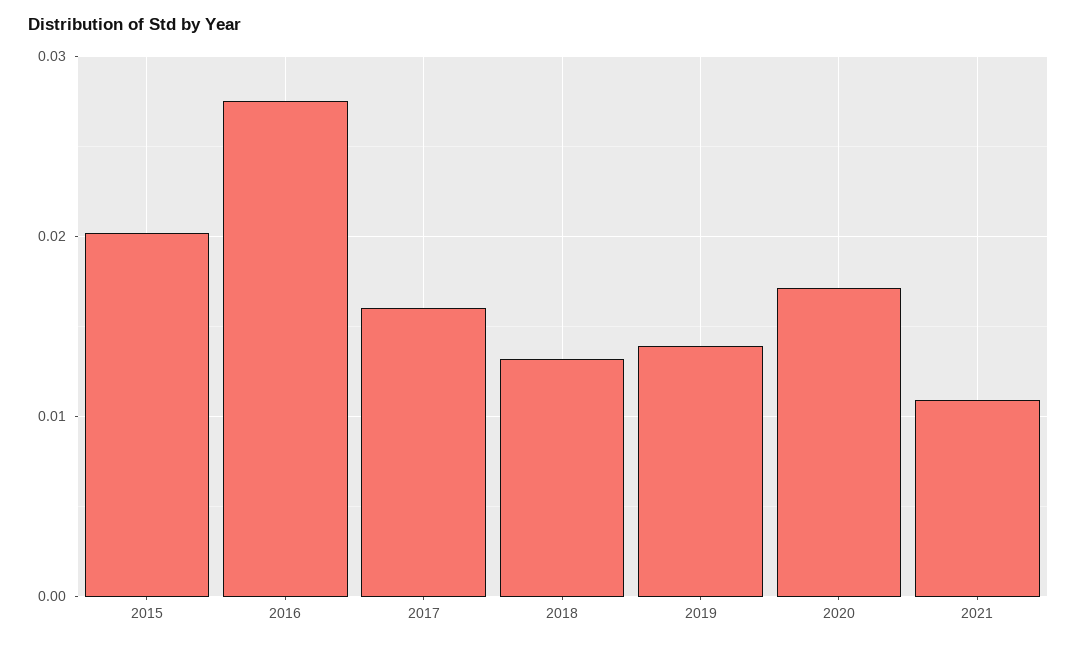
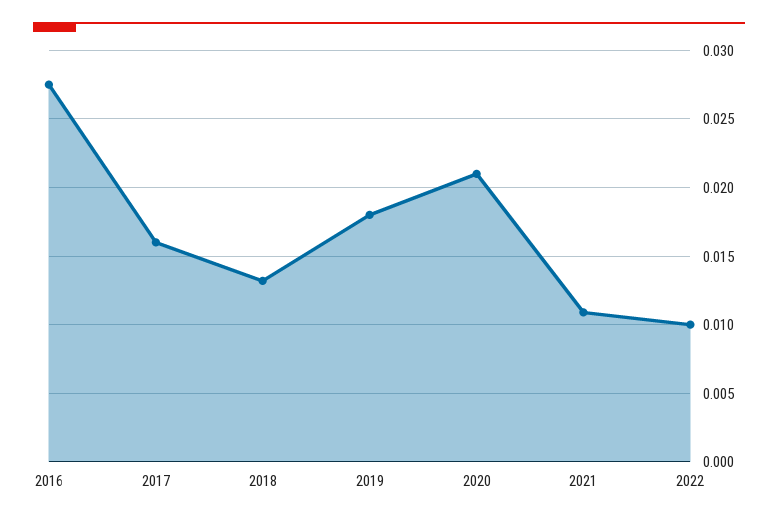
2015: 0.02 -> none
2019: 0.014 -> 0.018
2020: 0.017 -> 0.021
2022: none -> 0.01

